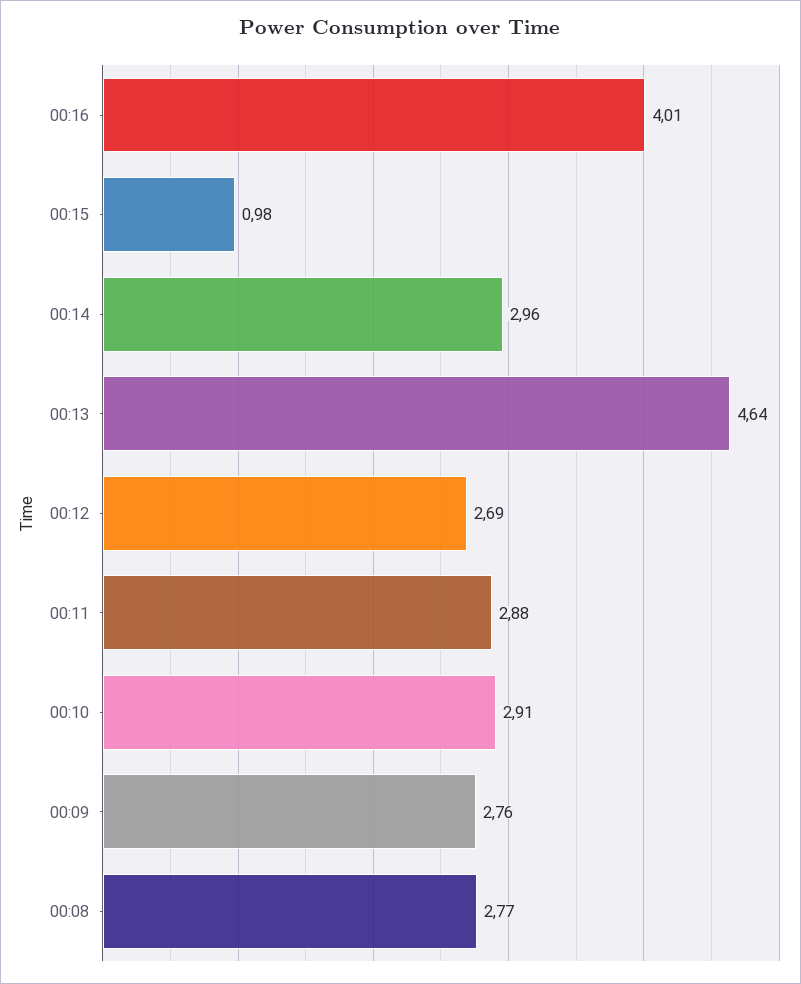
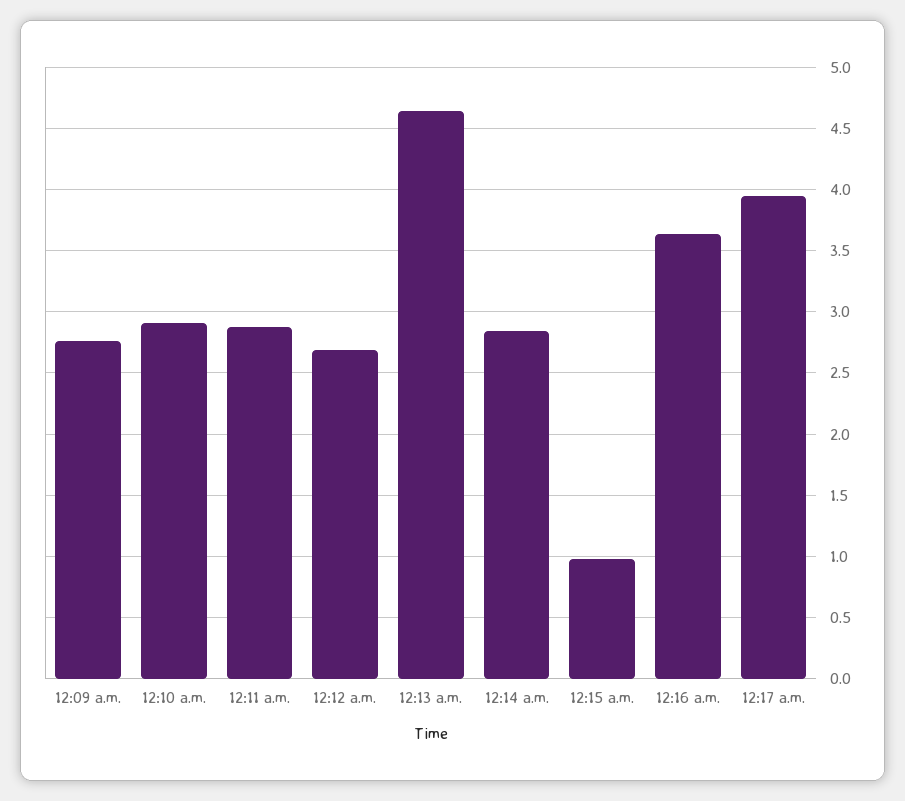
00:16: 4.01 -> 3.65
00:14: 2.96 -> 2.85
00:08: 2.77 -> none
12:17 a.m.: none -> 3.95

